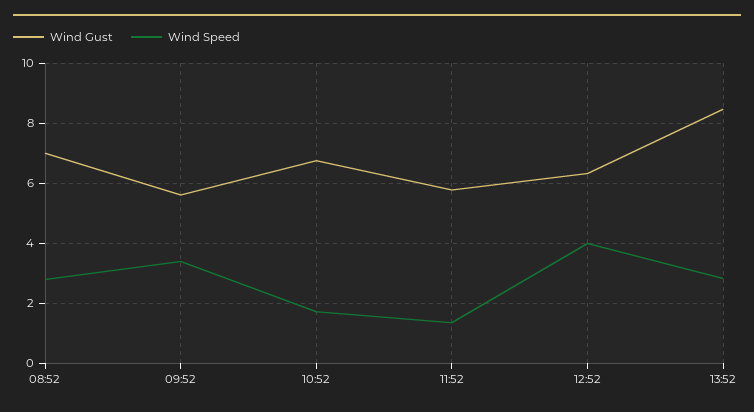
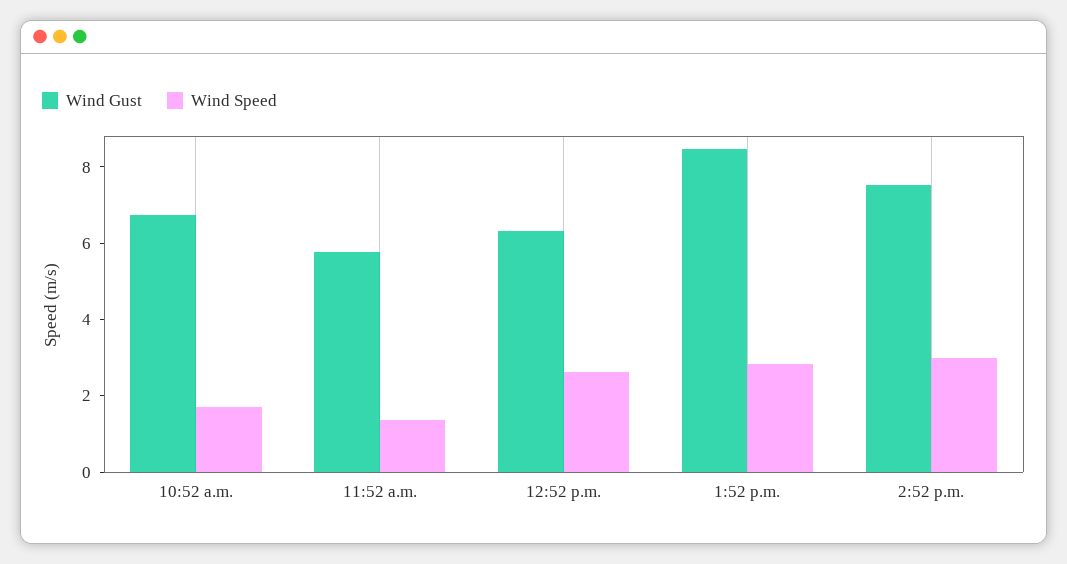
Wind Gust, 08:52: 7 -> none
Wind Speed, 08:52: 2.8 -> none
Wind Gust, 09:52: 5.6 -> none
Wind Speed, 09:52: 3.4 -> none
Wind Speed, 12:52: 4 -> 2.5
Wind Gust, 2:52 p.m.: none -> 7.5
Wind Speed, 2:52 p.m.: none -> 3

